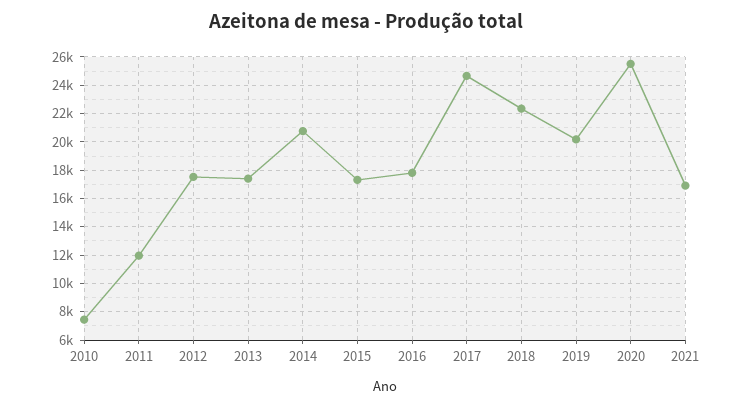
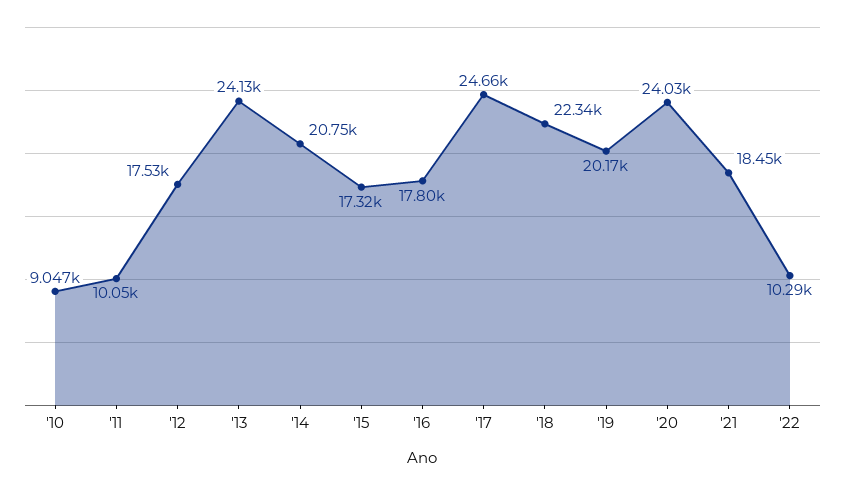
2010: 7500 -> 9047
2011: 12000 -> 10050
2013: 17500 -> 24130
2020: 25500 -> 24030
2021: 17000 -> 18450
'22: none -> 10290

